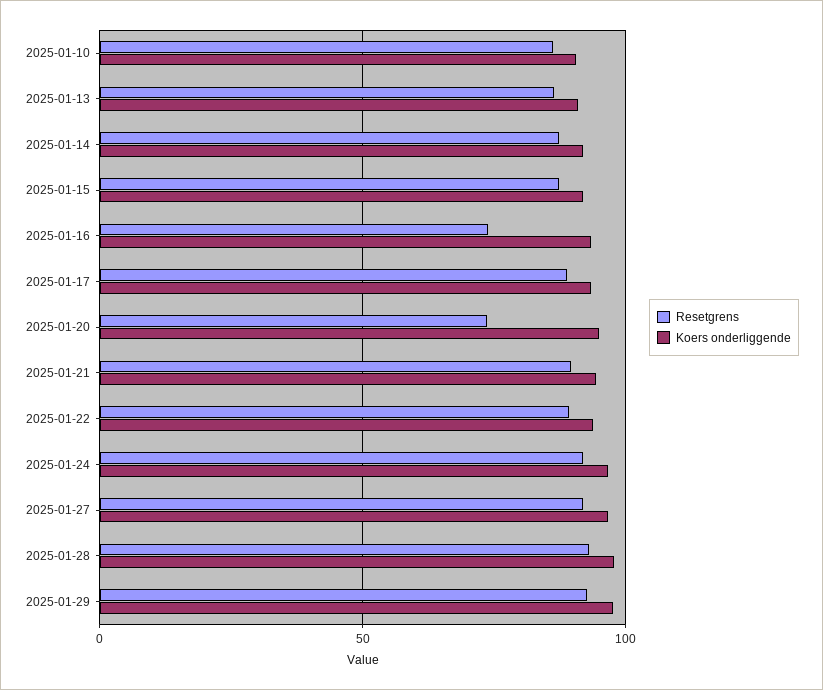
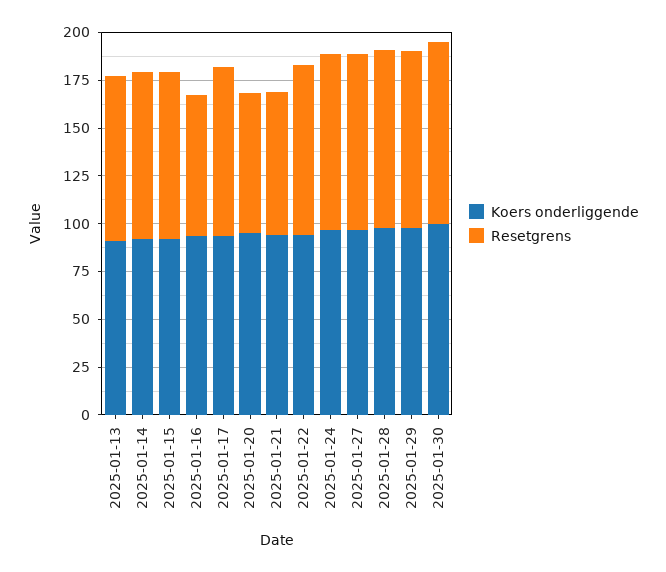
Resetgrens, 2025-01-10: 85 -> none
Koers onderliggende, 2025-01-10: 90 -> none
Resetgrens, 2025-01-21: 90 -> 75
Koers onderliggende, 2025-01-30: none -> 100
Resetgrens, 2025-01-30: none -> 95

